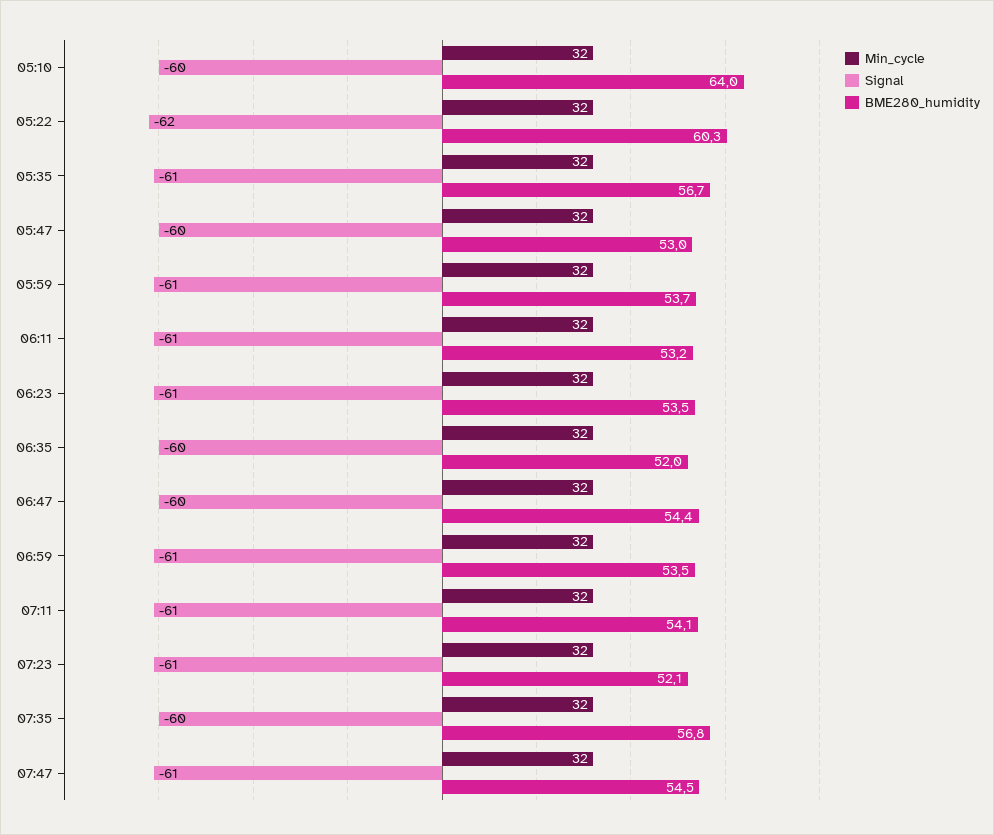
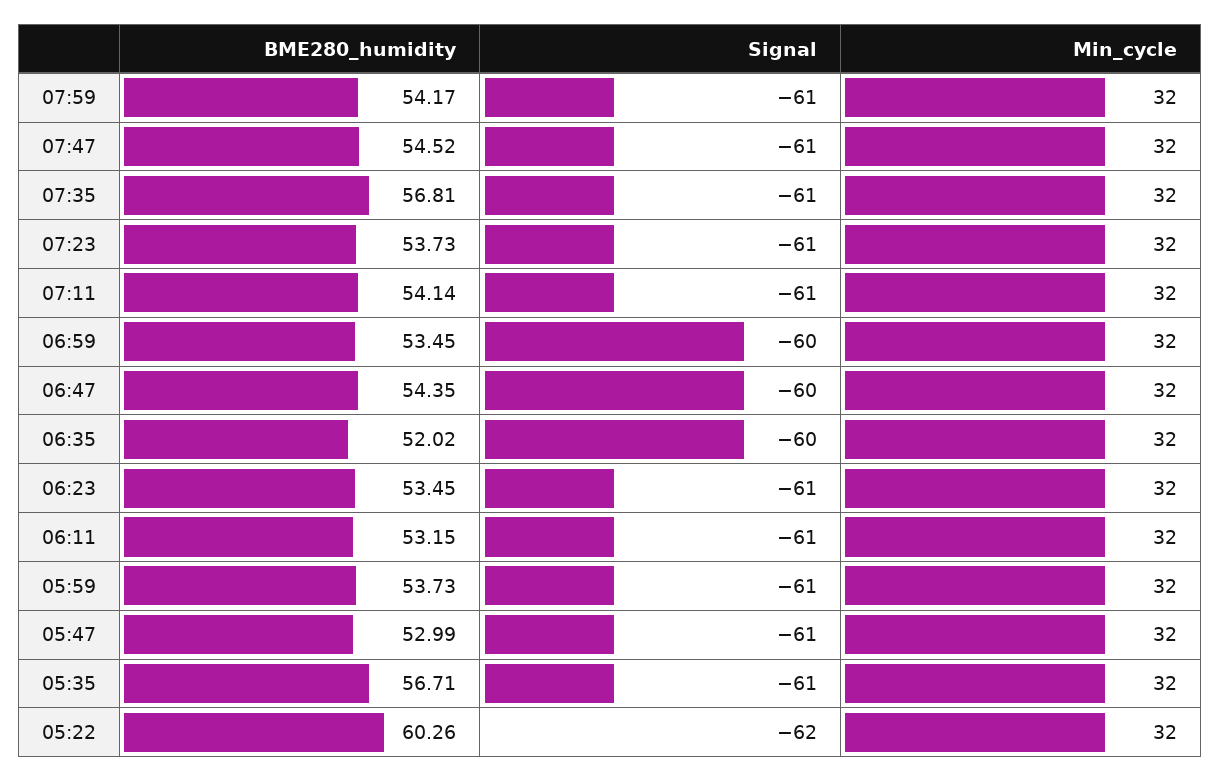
Min_cycle, 05:10: 32 -> none
Signal, 05:10: -60 -> none
BME280_humidity, 05:10: 64 -> none
Signal, 05:47: -60 -> -61
Signal, 06:59: -61 -> -60
BME280_humidity, 07:23: 52.1 -> 53.73
Signal, 07:35: -60 -> -61
BME280_humidity, 07:59: none -> 54.17
Signal, 07:59: none -> -61
Min_cycle, 07:59: none -> 32

